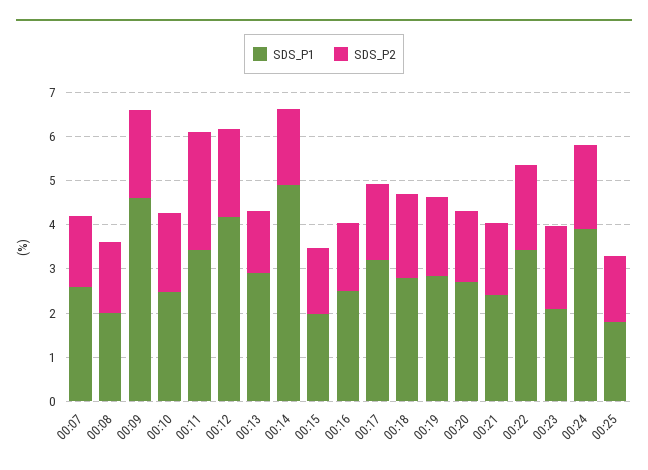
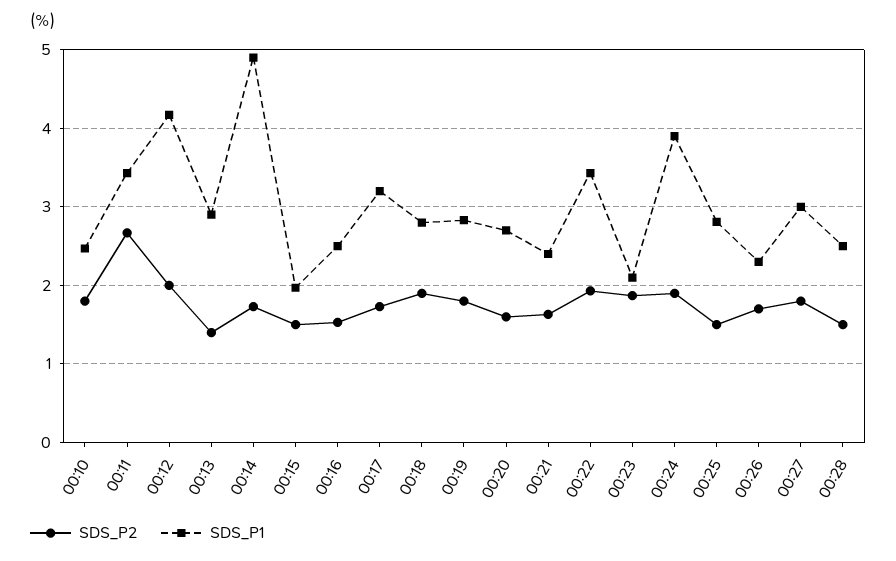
SDS_P1, 00:07: 2.6 -> none
SDS_P2, 00:07: 1.6 -> none
SDS_P1, 00:08: 2 -> none
SDS_P2, 00:08: 1.6 -> none
SDS_P1, 00:09: 4.6 -> none
SDS_P2, 00:09: 2 -> none
SDS_P1, 00:25: 1.8 -> 2.8
SDS_P2, 00:26: none -> 1.7
SDS_P1, 00:26: none -> 2.3
SDS_P2, 00:27: none -> 1.8
SDS_P1, 00:27: none -> 3
SDS_P2, 00:28: none -> 1.5
SDS_P1, 00:28: none -> 2.5

